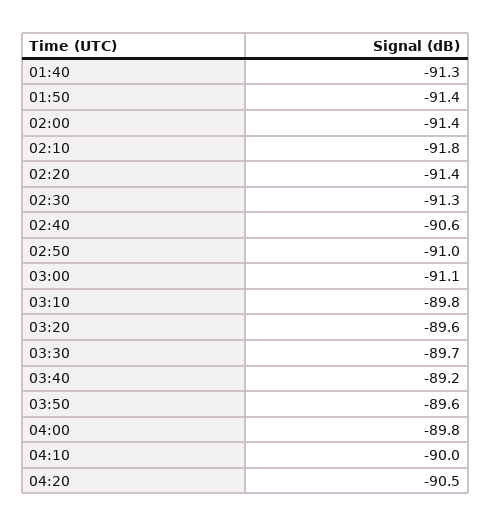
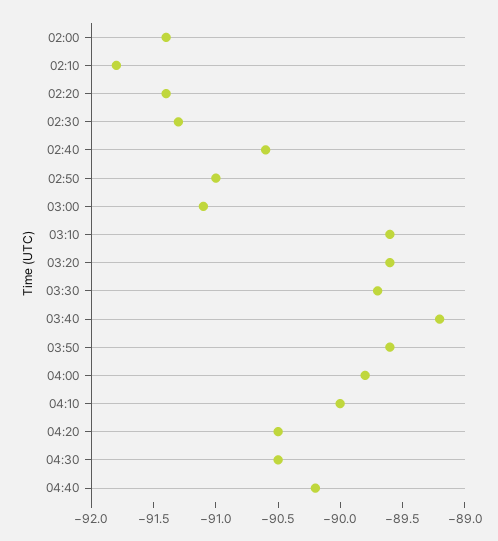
01:40: -91.3 -> none
01:50: -91.4 -> none
03:10: -89.8 -> -89.6
04:30: none -> -90.5
04:40: none -> -90.2

